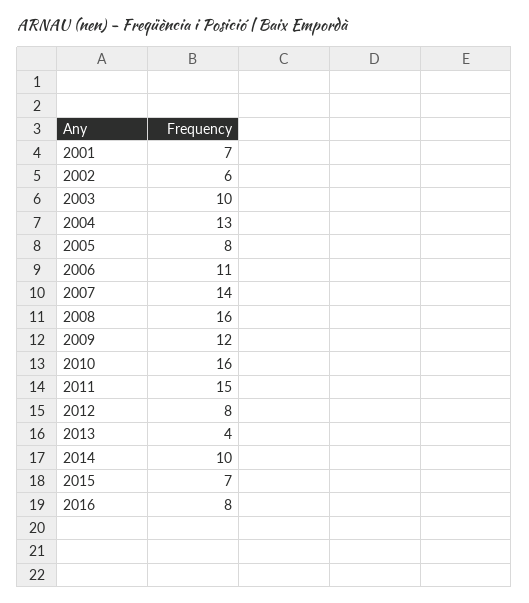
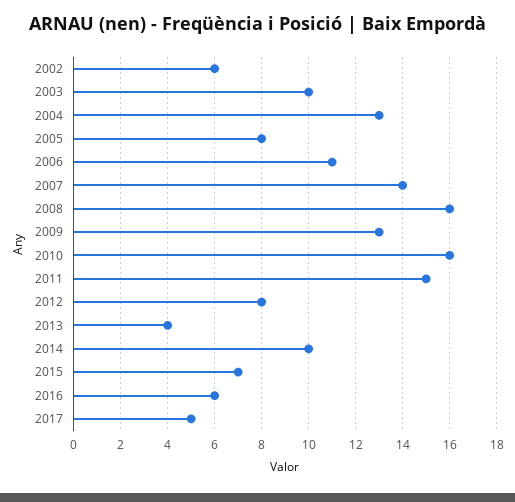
2001: 7 -> none
2009: 12 -> 13
2016: 8 -> 6
2017: none -> 5

